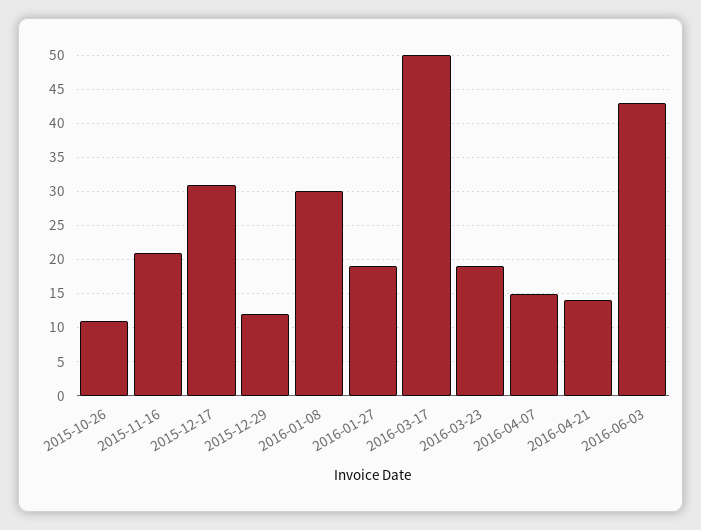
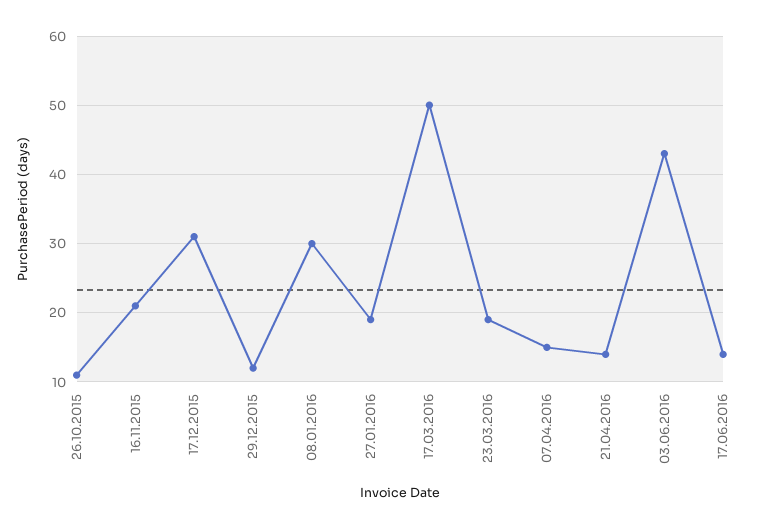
17.06.2016: none -> 14

